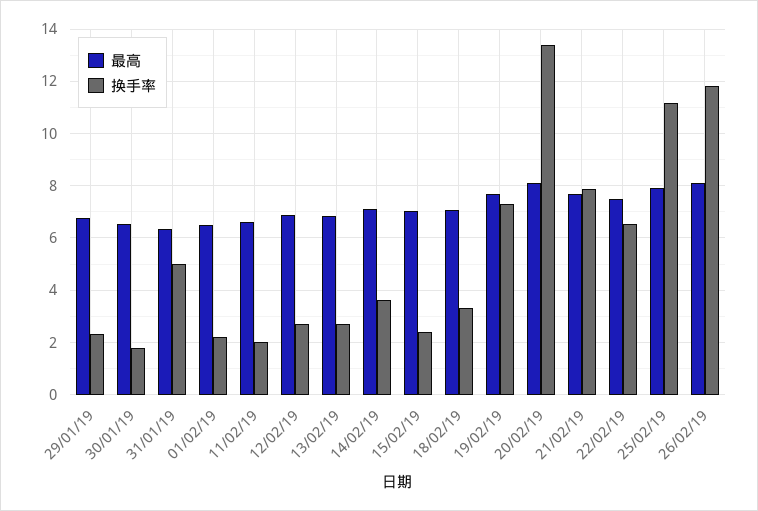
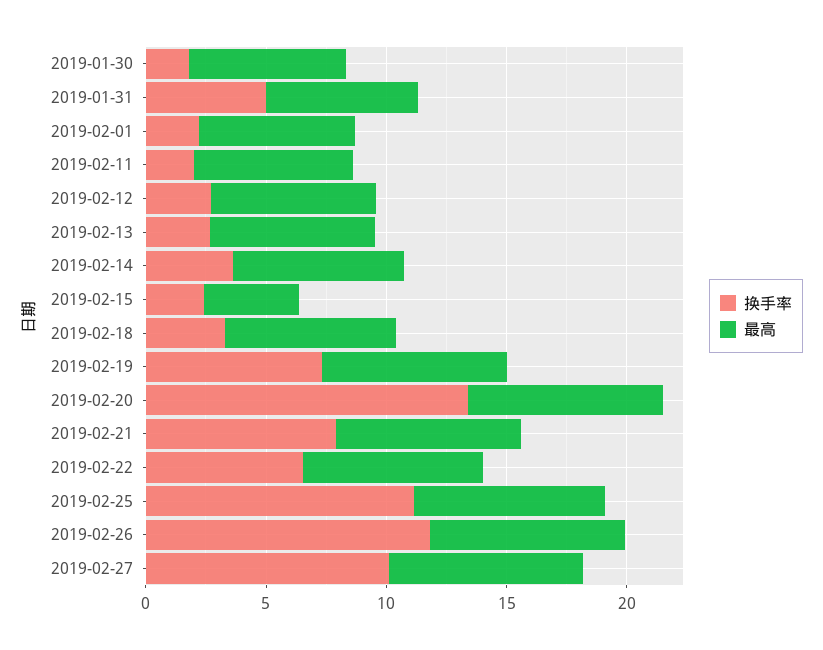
最高, 29/01/19: 6.75 -> none
换手率, 29/01/19: 2.25 -> none
最高, 15/02/19: 7 -> 4
换手率, 2019-02-27: none -> 10
最高, 2019-02-27: none -> 8

